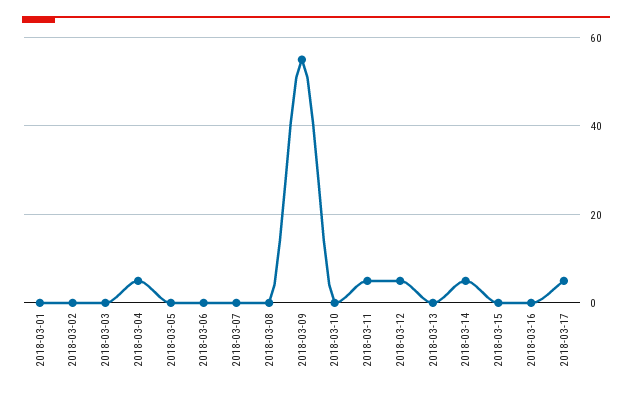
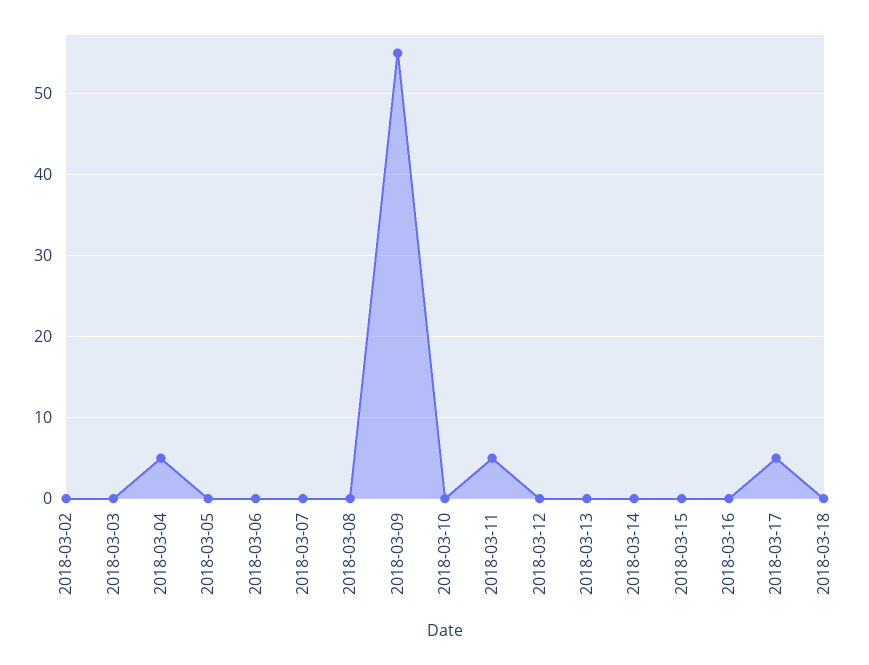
2018-03-01: 0 -> none
2018-03-12: 5 -> 0
2018-03-14: 5 -> 0
2018-03-18: none -> 0

